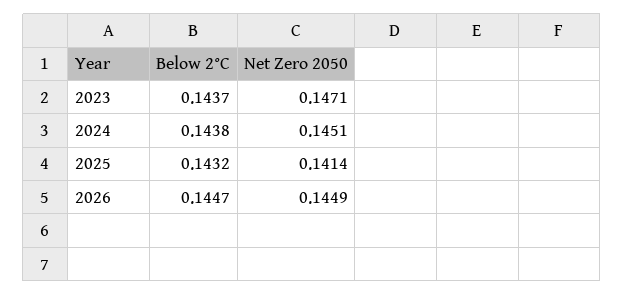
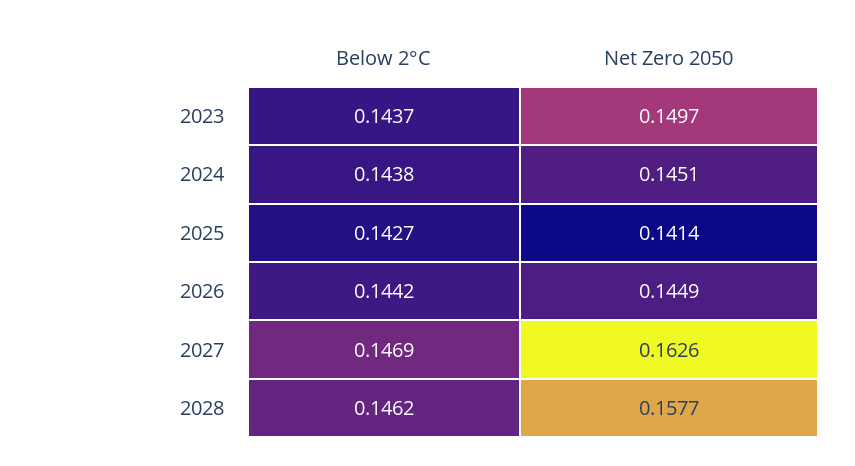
Net Zero 2050, 2023: 0.1471 -> 0.1497
Below 2°C, 2025: 0.1432 -> 0.1427
Below 2°C, 2026: 0.1447 -> 0.1442
Below 2°C, 2027: none -> 0.1469
Net Zero 2050, 2027: none -> 0.1626
Below 2°C, 2028: none -> 0.1462
Net Zero 2050, 2028: none -> 0.1577

